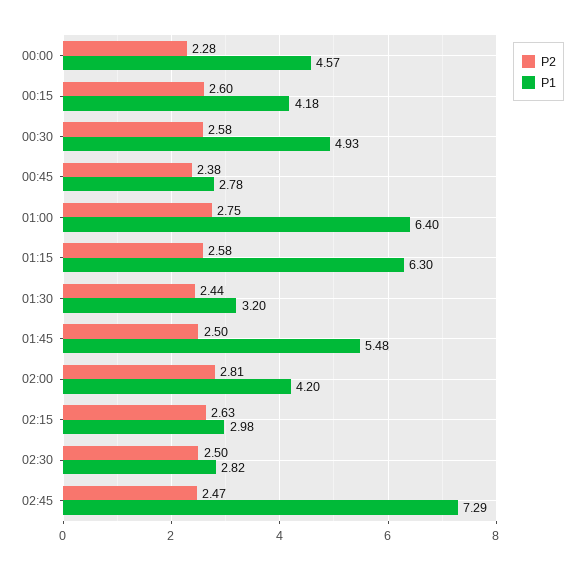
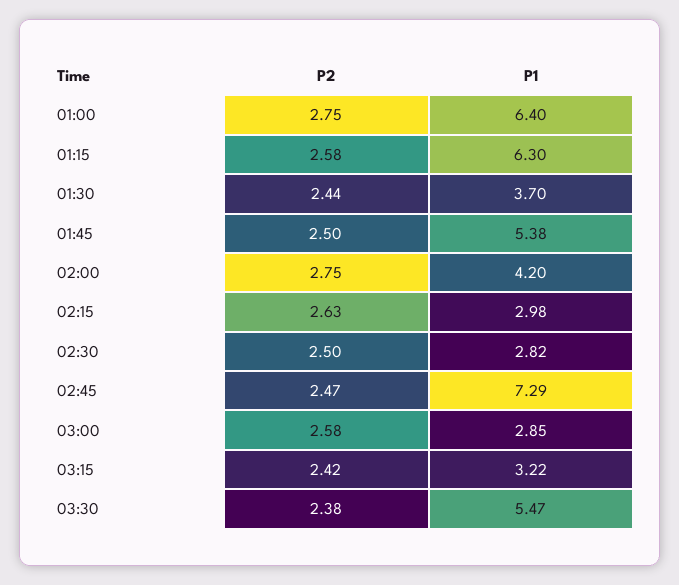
P2, 00:00: 2.28 -> none
P1, 00:00: 4.57 -> none
P2, 00:15: 2.6 -> none
P1, 00:15: 4.18 -> none
P2, 00:30: 2.58 -> none
P1, 00:30: 4.93 -> none
P2, 00:45: 2.38 -> none
P1, 00:45: 2.78 -> none
P1, 01:30: 3.2 -> 3.7
P1, 01:45: 5.48 -> 5.38
P2, 02:00: 2.81 -> 2.75
P2, 03:00: none -> 2.58
P1, 03:00: none -> 2.85
P2, 03:15: none -> 2.42
P1, 03:15: none -> 3.22
P2, 03:30: none -> 2.38
P1, 03:30: none -> 5.47

